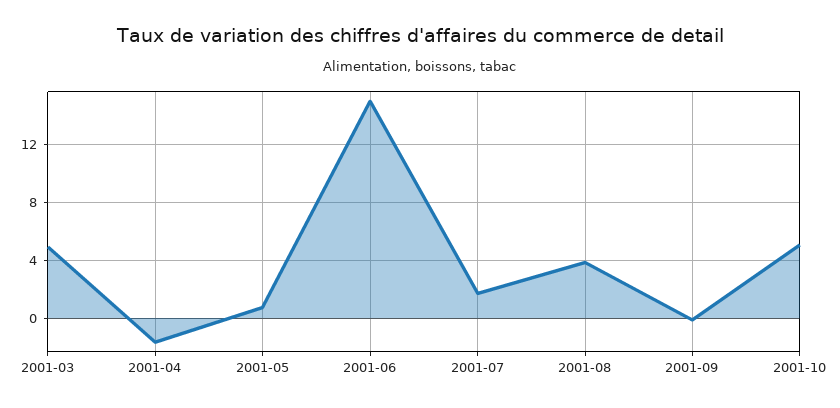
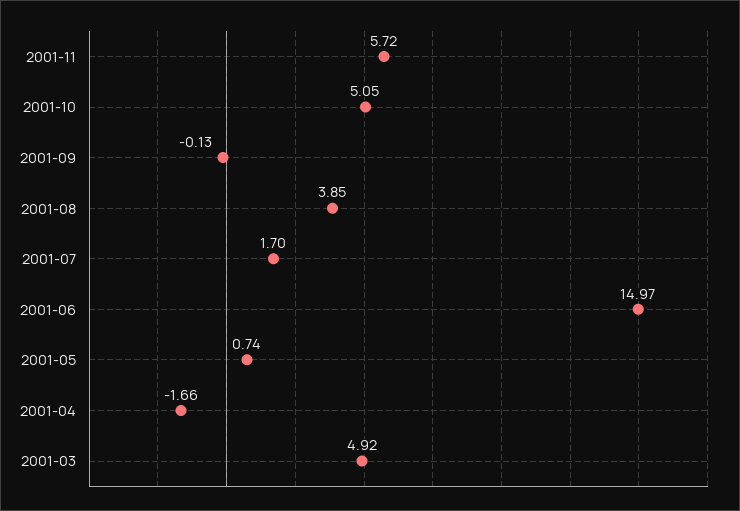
2001-11: none -> 5.72

